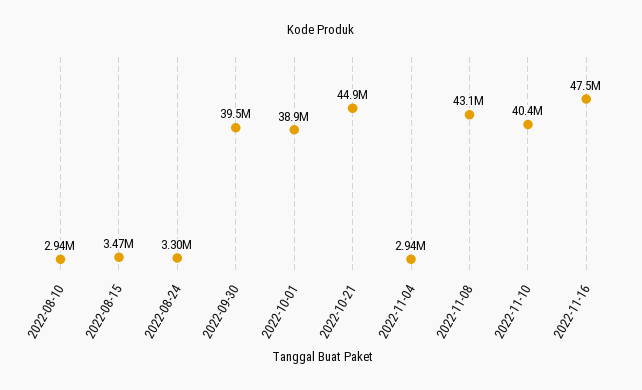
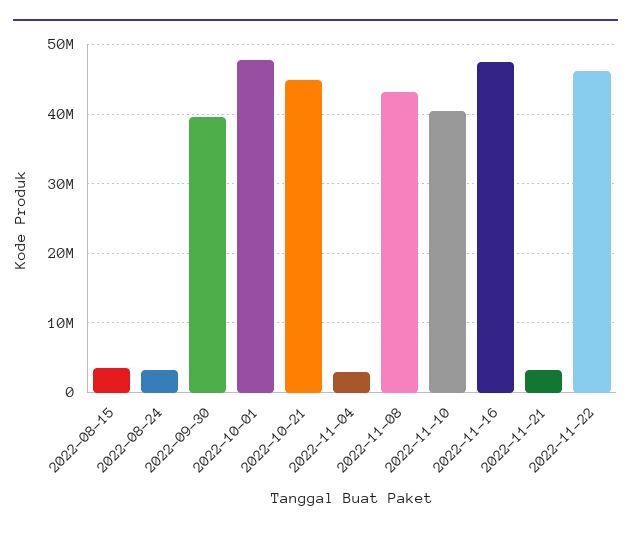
2022-08-10: 2940000 -> none
2022-10-01: 38900000 -> 48000000
2022-11-21: none -> 3000000
2022-11-22: none -> 46000000

